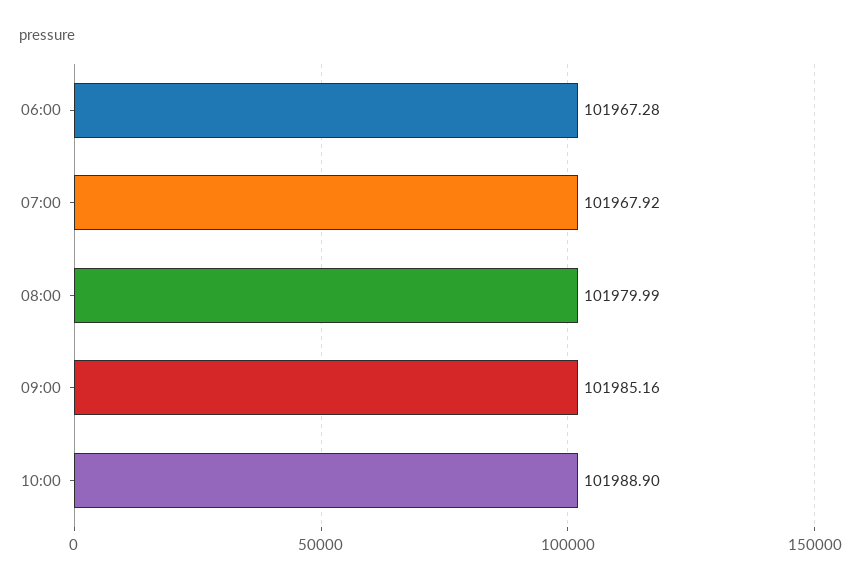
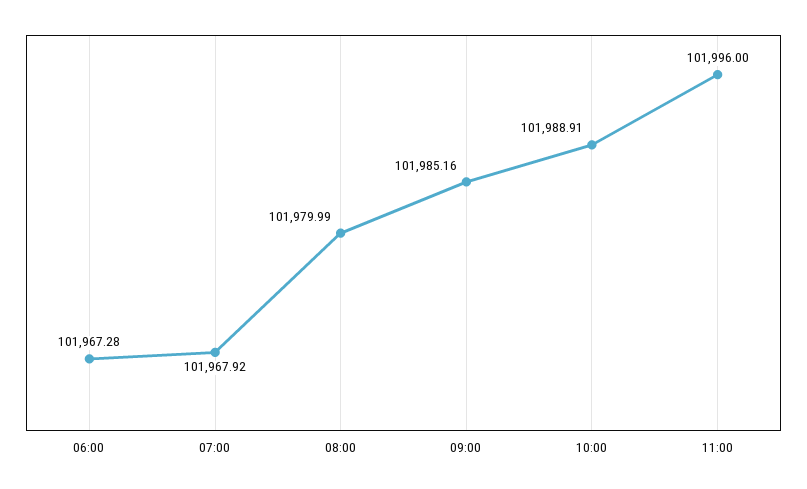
10:00: 101988.9 -> 101988.91
11:00: none -> 101996

